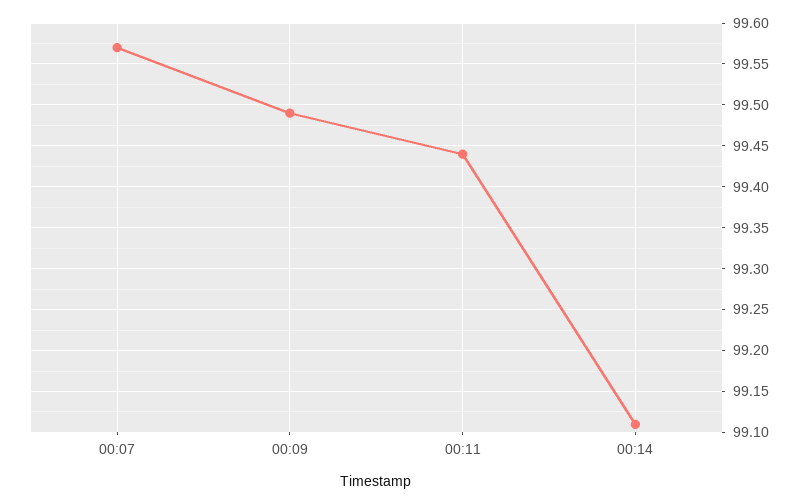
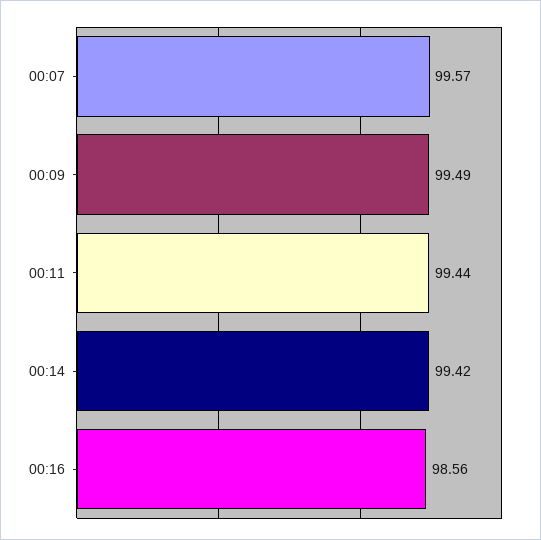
00:14: 99.11 -> 99.42
00:16: none -> 98.56

